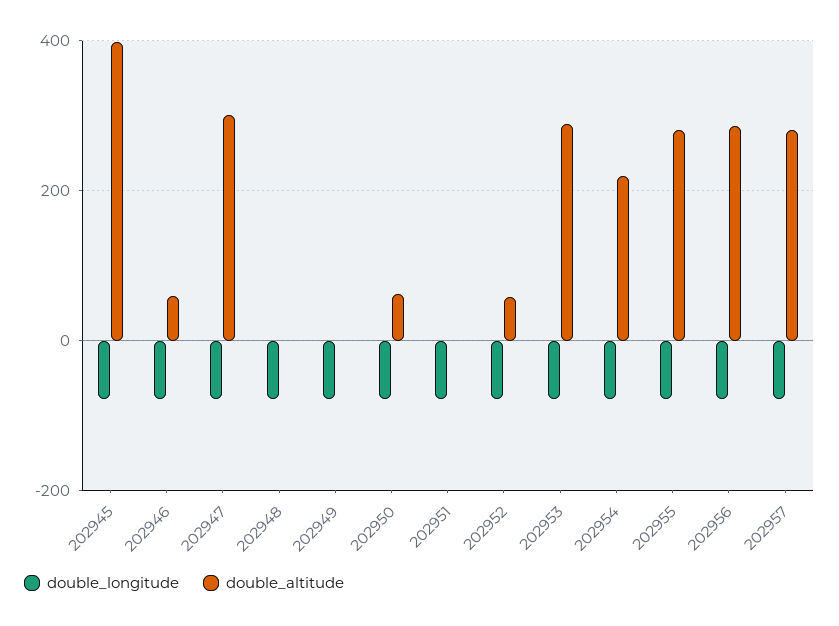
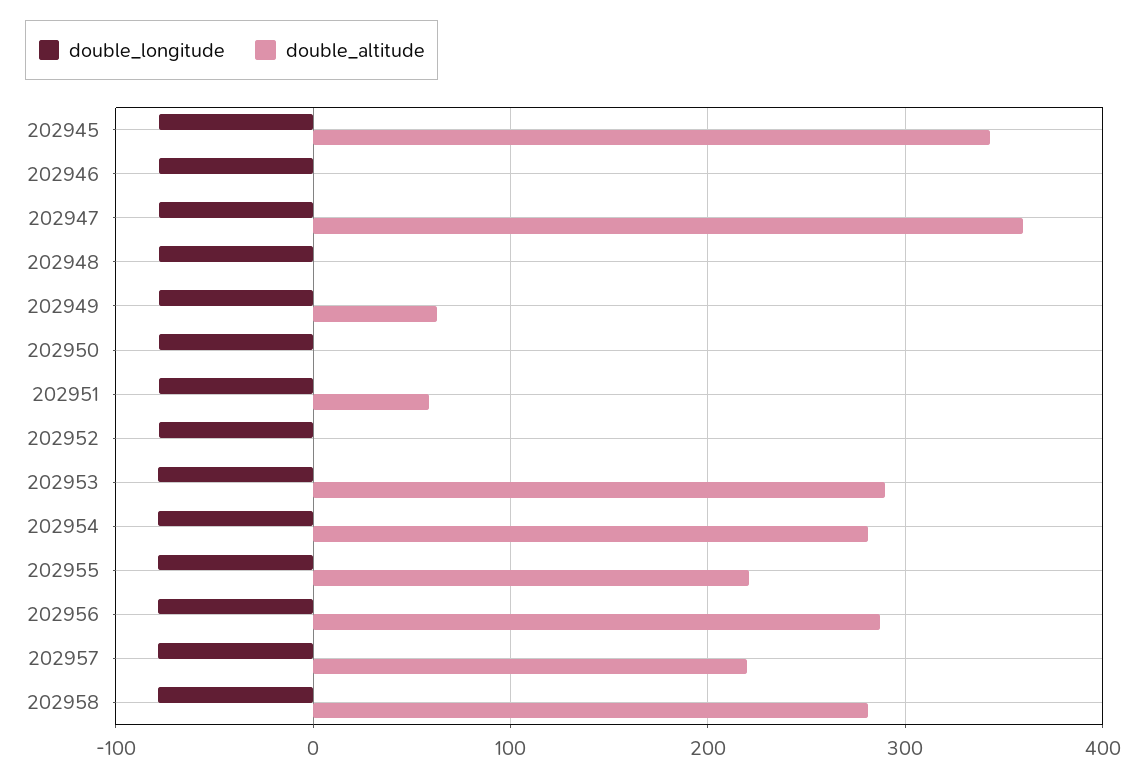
double_altitude, 202945: 400 -> 340
double_altitude, 202946: 60 -> 0
double_altitude, 202947: 300 -> 360
double_altitude, 202949: 0 -> 60
double_altitude, 202950: 60 -> 0
double_altitude, 202951: 0 -> 60
double_altitude, 202952: 60 -> 0
double_altitude, 202954: 220 -> 280
double_altitude, 202955: 280 -> 220
double_altitude, 202957: 280 -> 220
double_longitude, 202958: none -> -80
double_altitude, 202958: none -> 280

